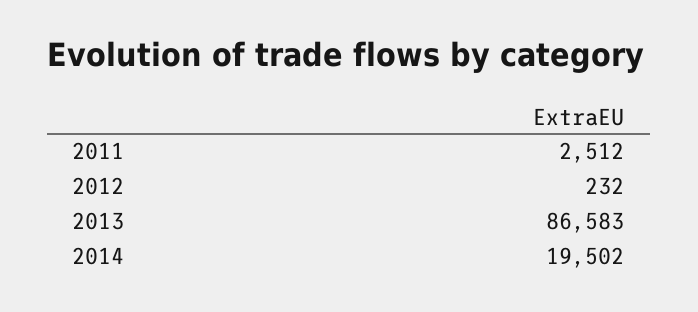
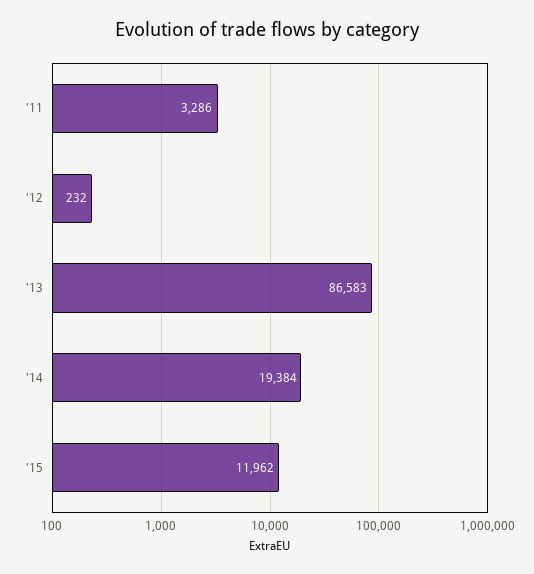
2011: 2512 -> 3286
2014: 19502 -> 19384
'15: none -> 11962

